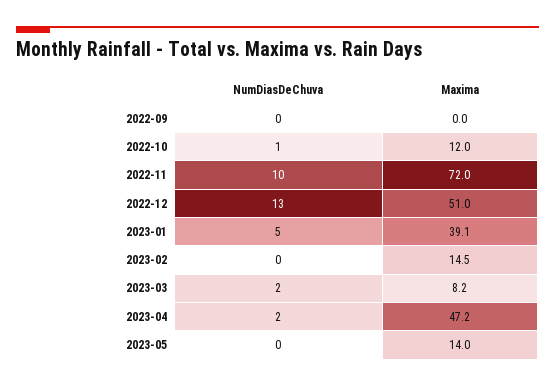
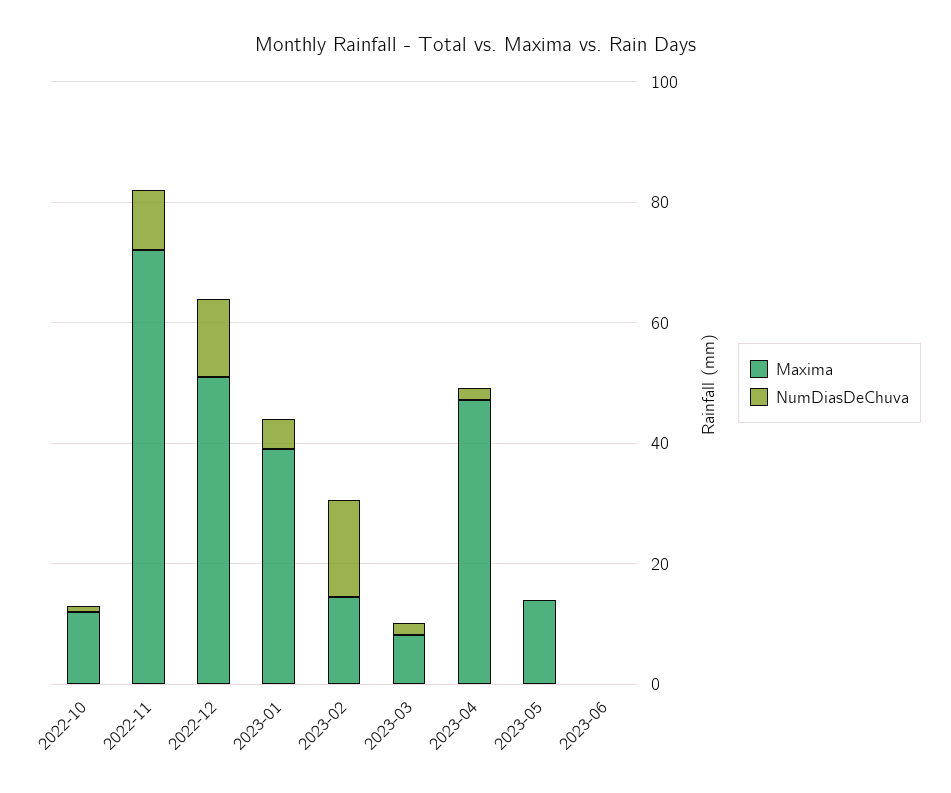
NumDiasDeChuva, 2022-09: 0 -> none
Maxima, 2022-09: 0 -> none
NumDiasDeChuva, 2023-02: 0 -> 15
Maxima, 2023-06: none -> 0
NumDiasDeChuva, 2023-06: none -> 0

